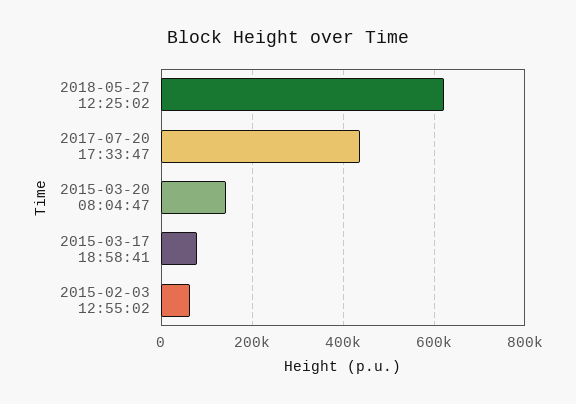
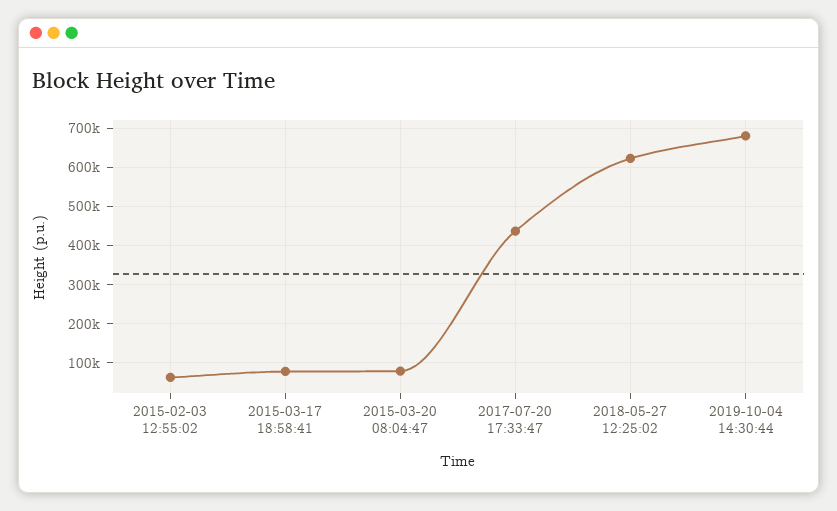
2015-03-20 08:04:47: 140000 -> 80000
2019-10-04 14:30:44: none -> 680000

